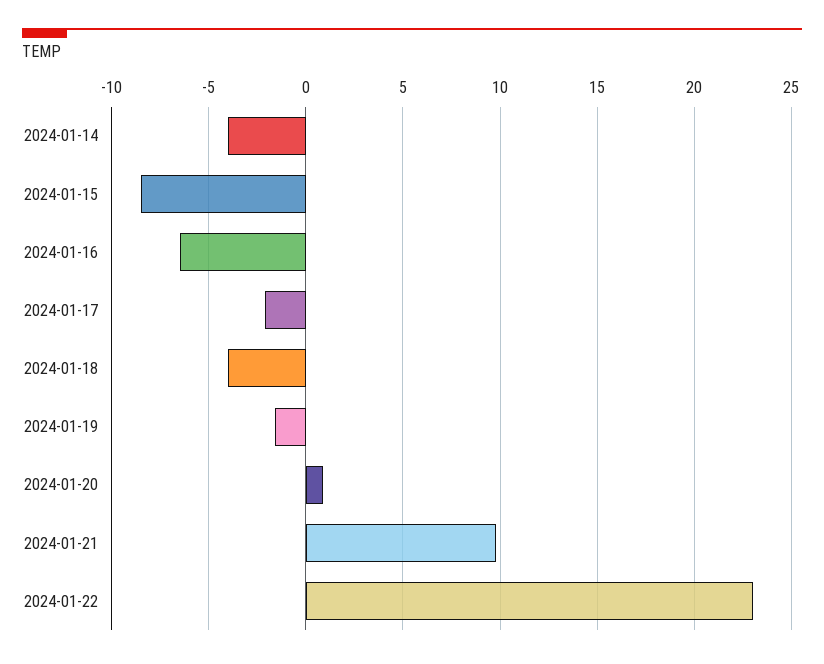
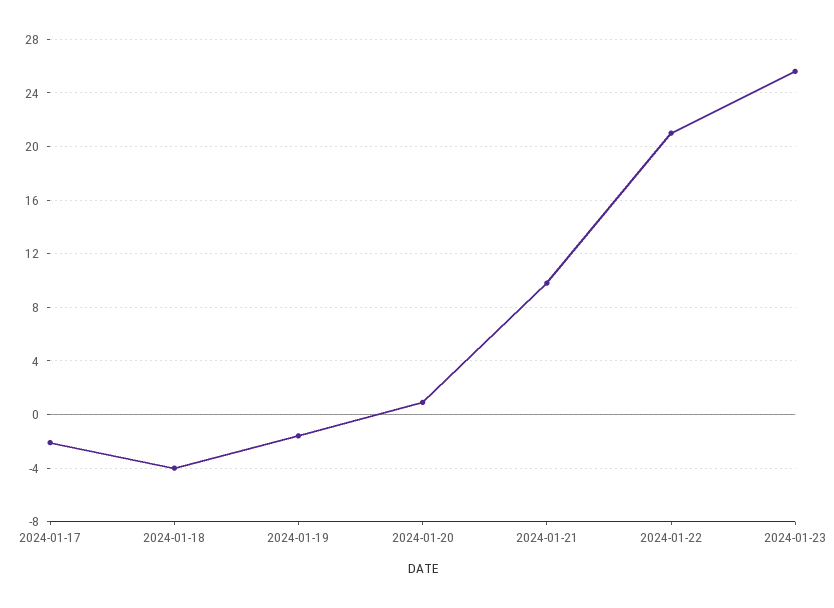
2024-01-14: -4 -> none
2024-01-15: -8.5 -> none
2024-01-16: -6.5 -> none
2024-01-22: 23 -> 21
2024-01-23: none -> 25.5

